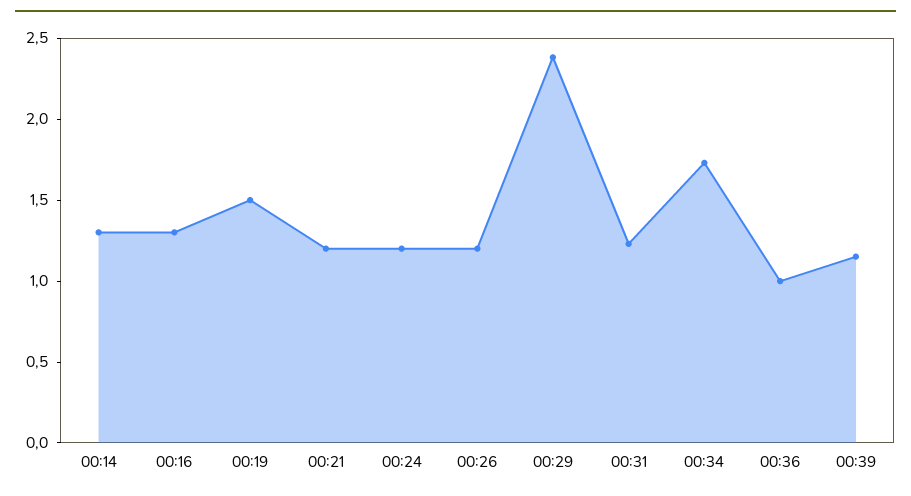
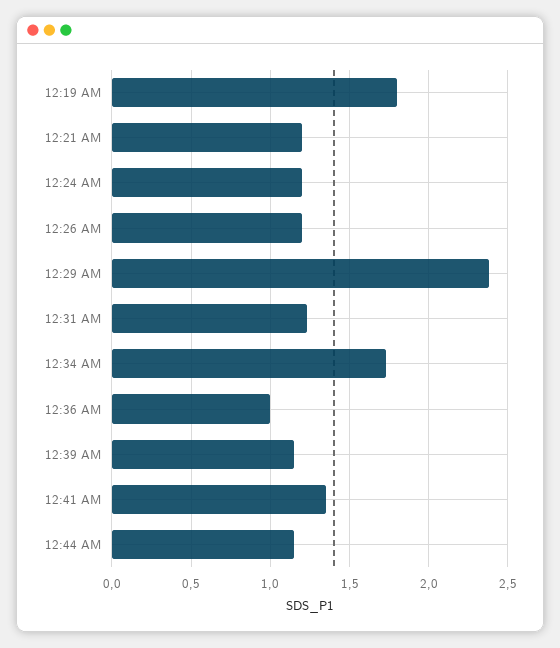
00:14: 1.3 -> none
00:16: 1.3 -> none
00:19: 1.5 -> 1.8
12:41 AM: none -> 1.35
12:44 AM: none -> 1.15

